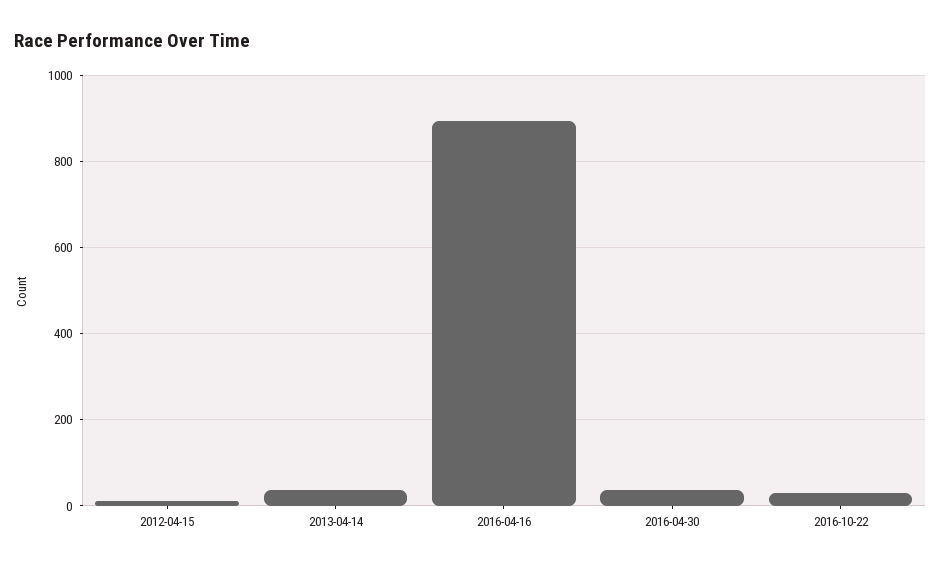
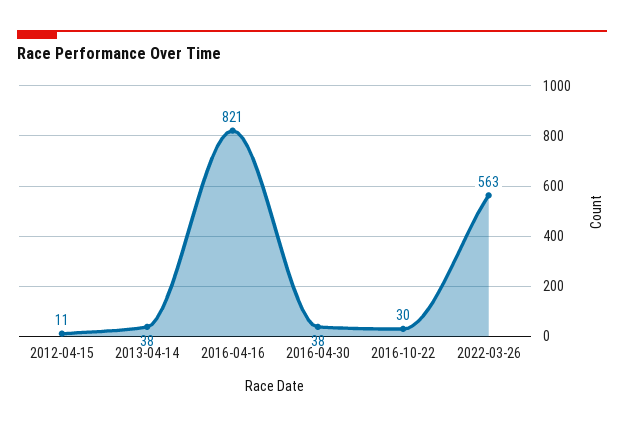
2016-04-16: 900 -> 821
2022-03-26: none -> 563

